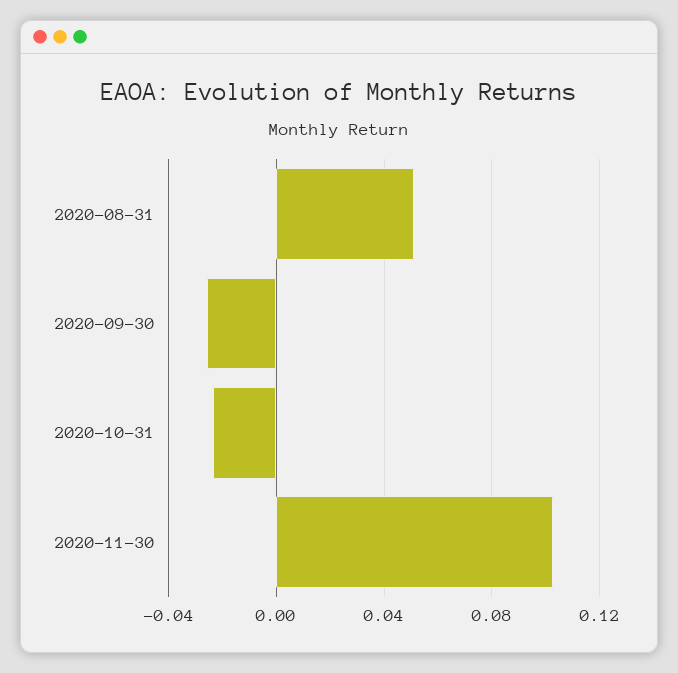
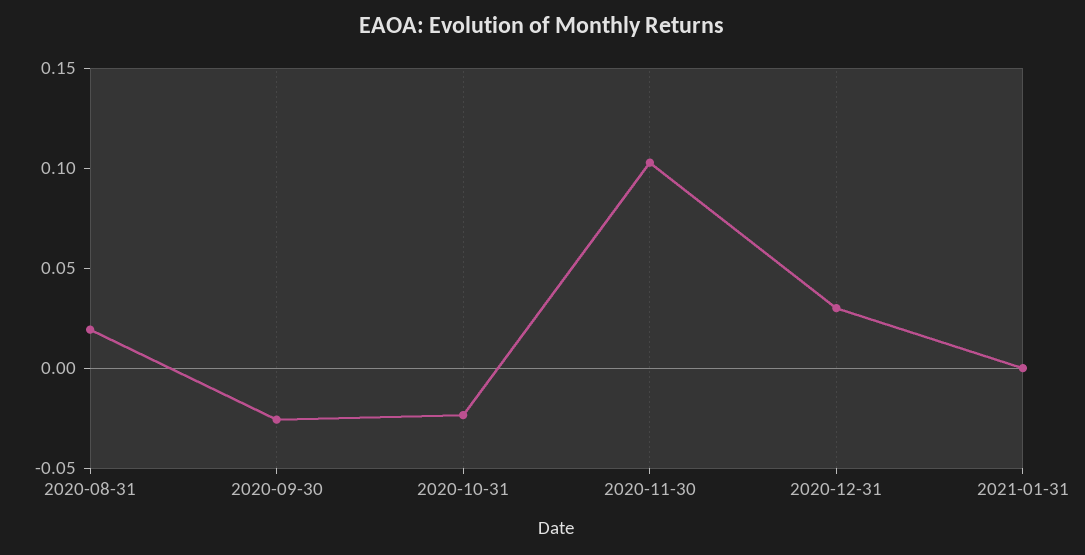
2020-08-31: 0.05 -> 0.02
2020-12-31: none -> 0.03
2021-01-31: none -> 0

